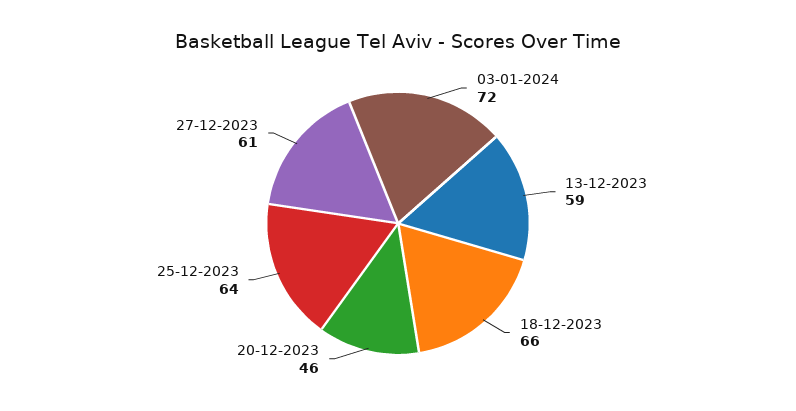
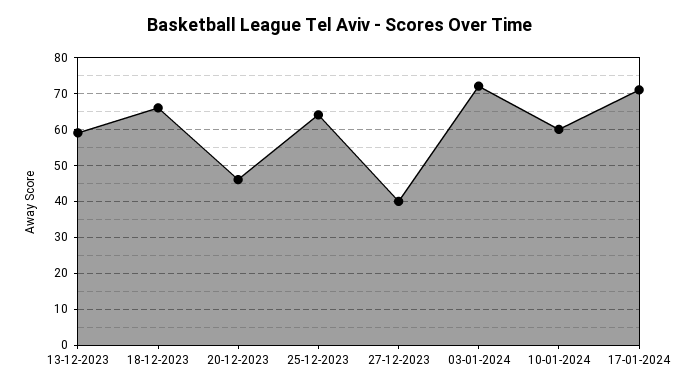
27-12-2023: 61 -> 40
10-01-2024: none -> 60
17-01-2024: none -> 70

